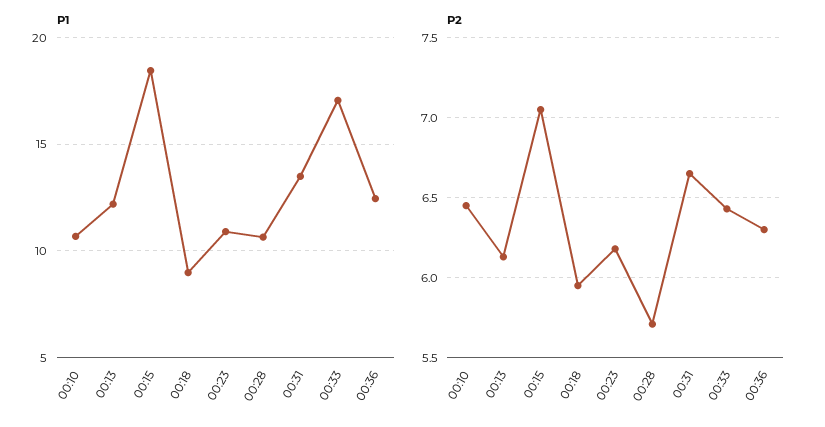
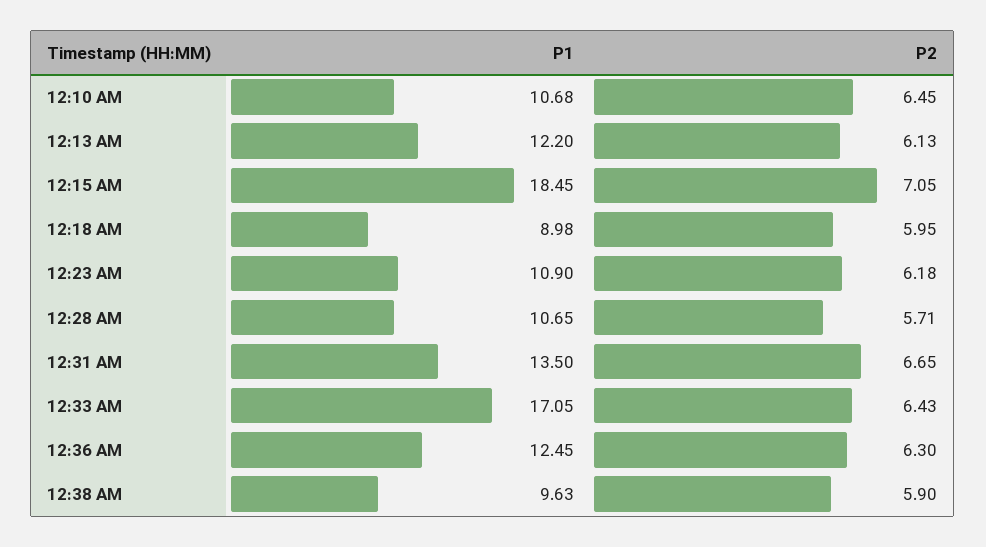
P1, 12:38 AM: none -> 9.63
P2, 12:38 AM: none -> 5.9

